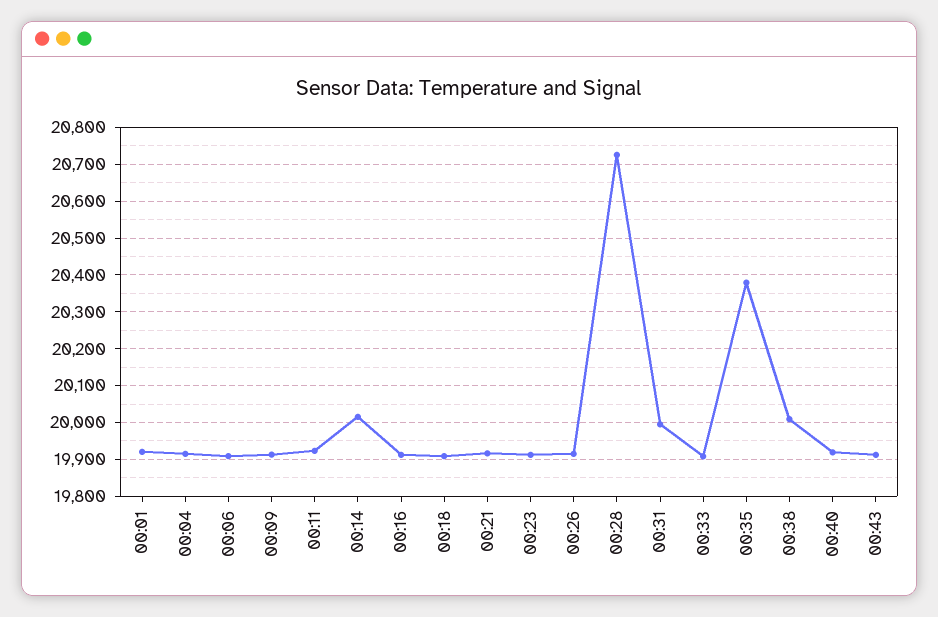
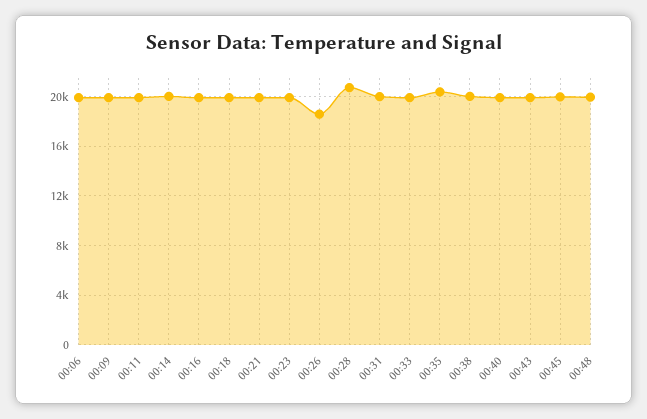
00:01: 19920 -> none
00:04: 19920 -> none
00:26: 19920 -> 18500
00:45: none -> 20000
00:48: none -> 20000

